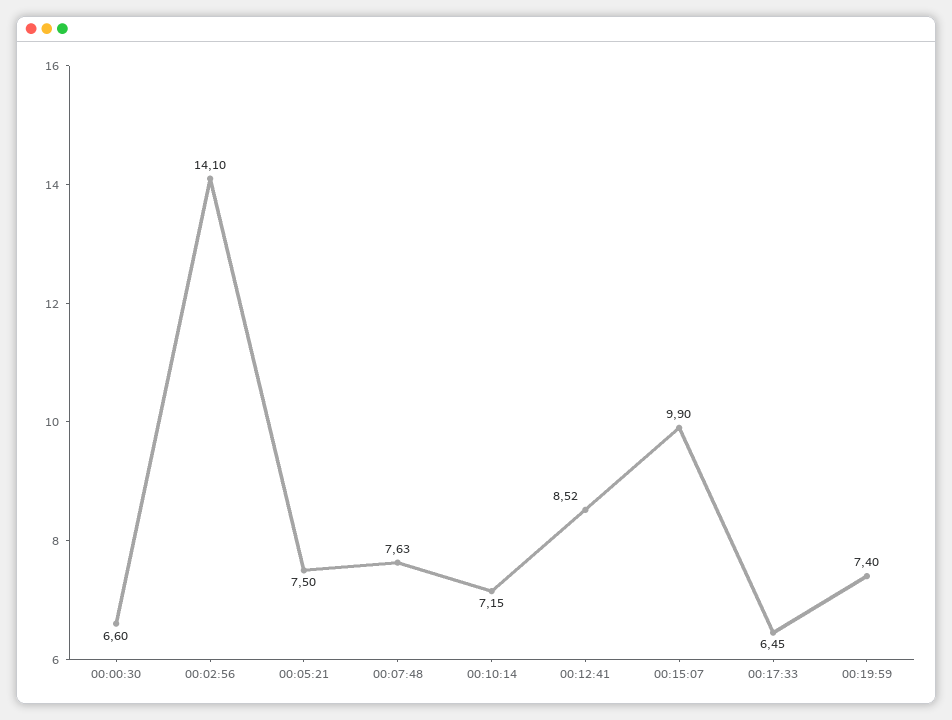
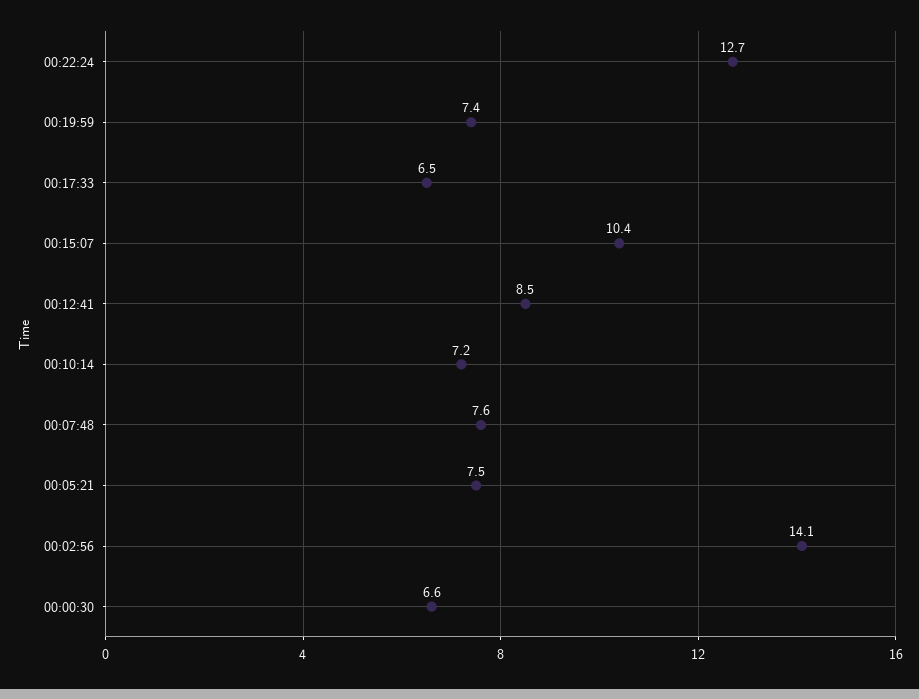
00:15:07: 9.9 -> 10.4
00:22:24: none -> 12.7

